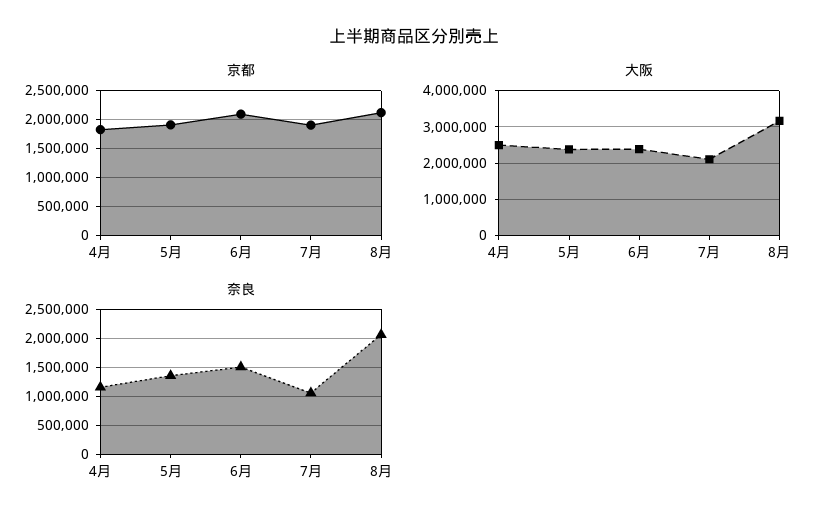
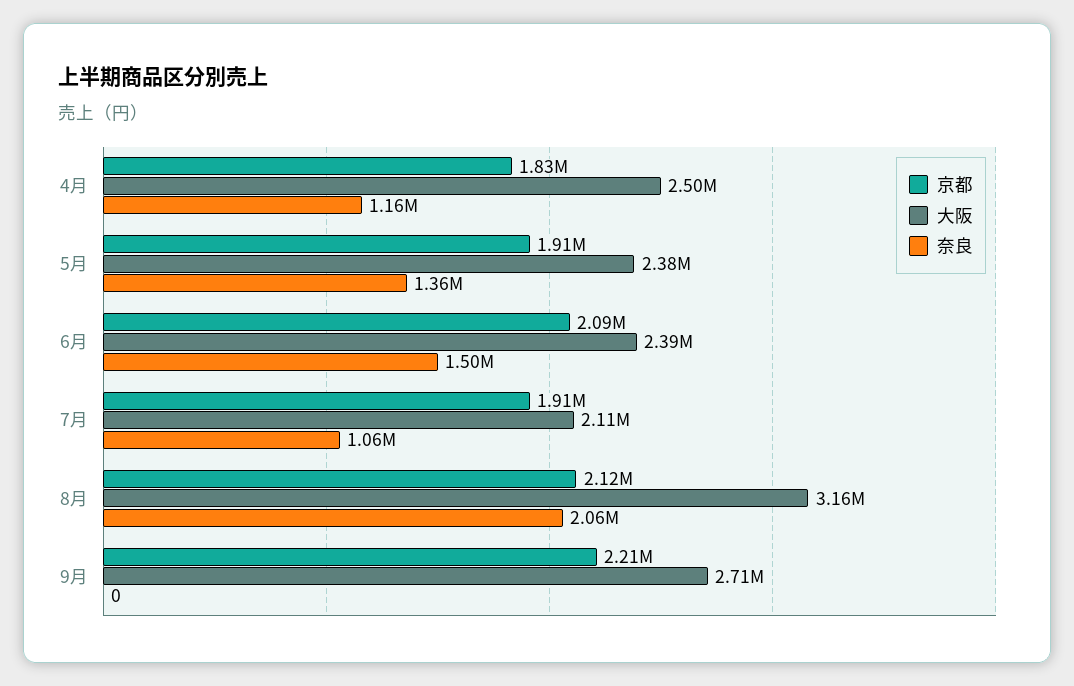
京都, 9月: none -> 2210000
大阪, 9月: none -> 2710000
奈良, 9月: none -> 0

